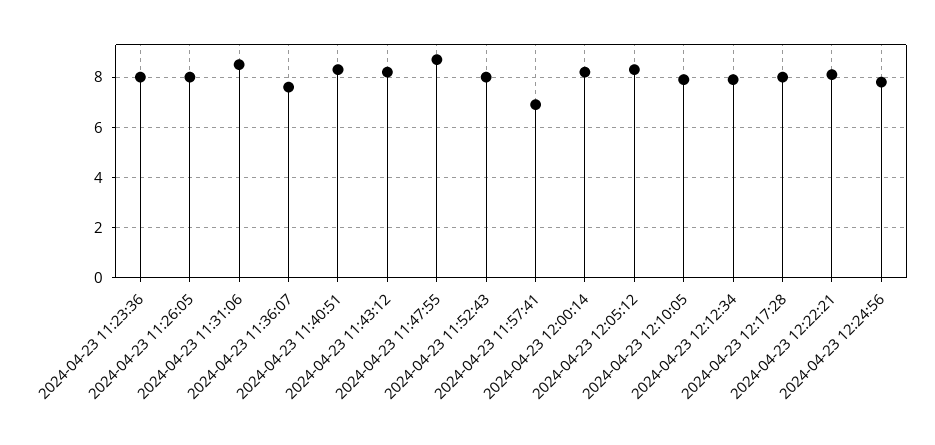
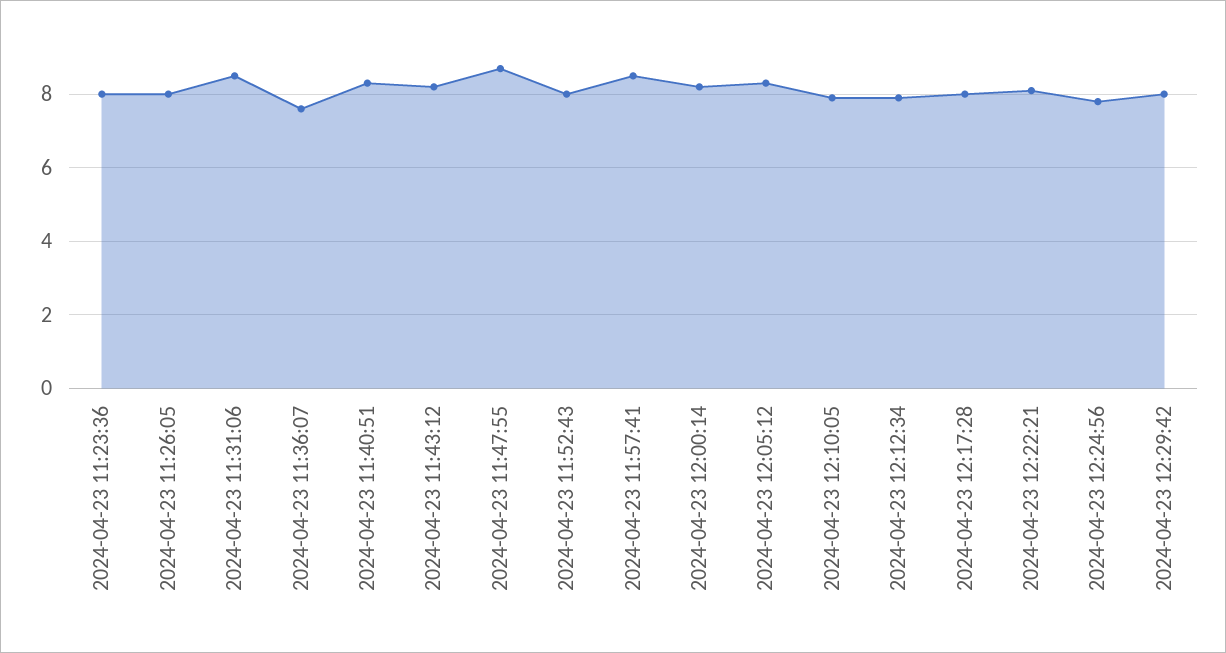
2024-04-23 11:57:41: 7 -> 8.5
2024-04-23 12:29:42: none -> 8

